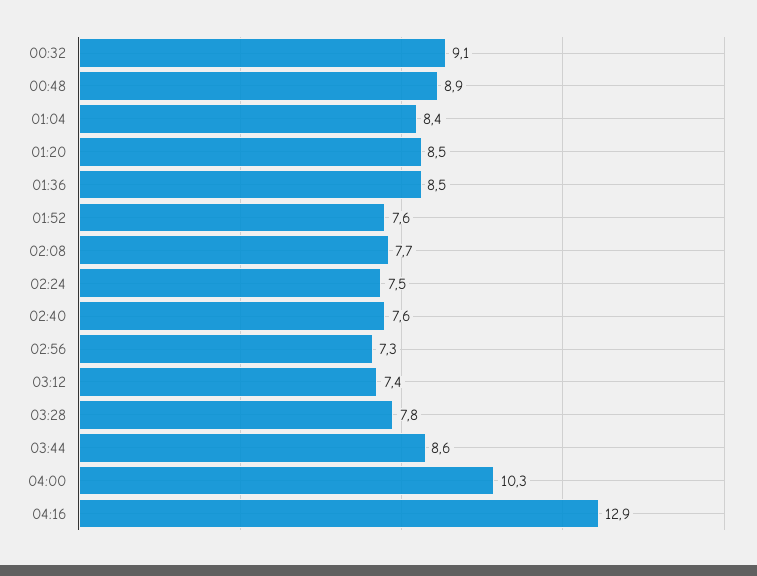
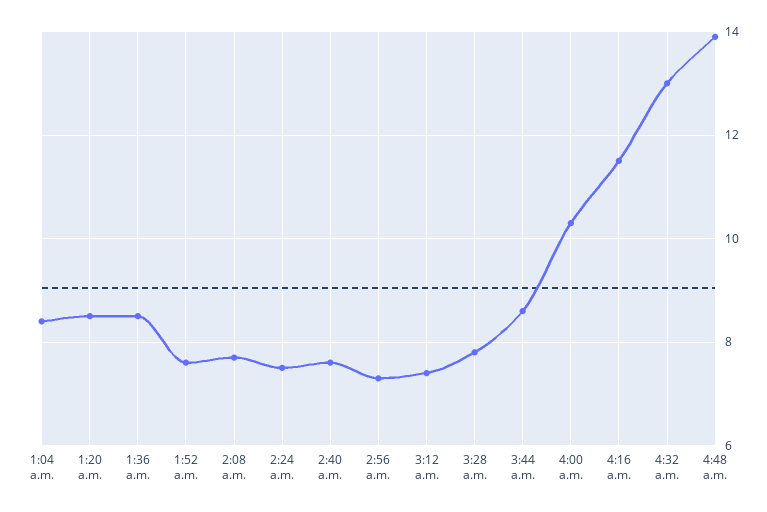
00:32: 9.1 -> none
00:48: 8.9 -> none
04:16: 12.9 -> 11.5
4:32 a.m.: none -> 13
4:48 a.m.: none -> 14

